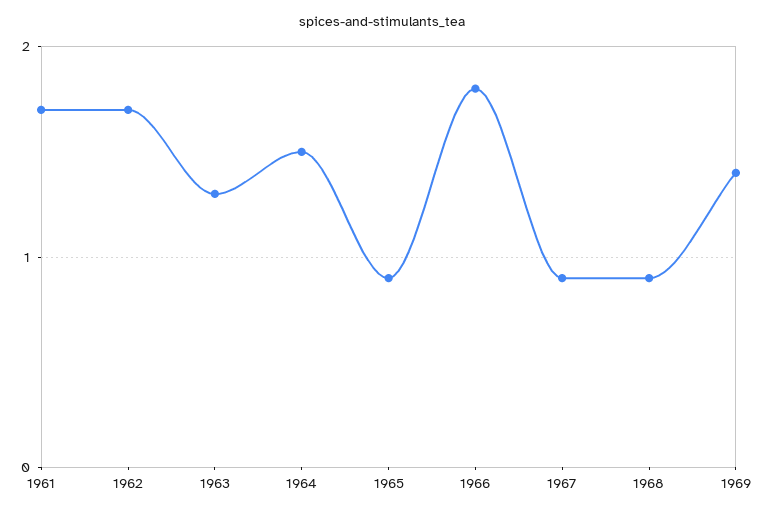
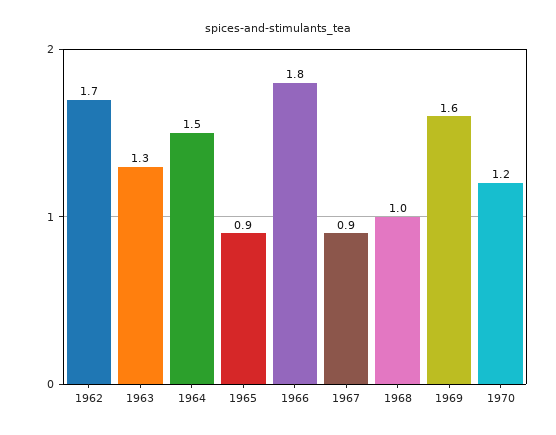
1961: 1.7 -> none
1968: 0.9 -> 1
1969: 1.4 -> 1.6
1970: none -> 1.2

